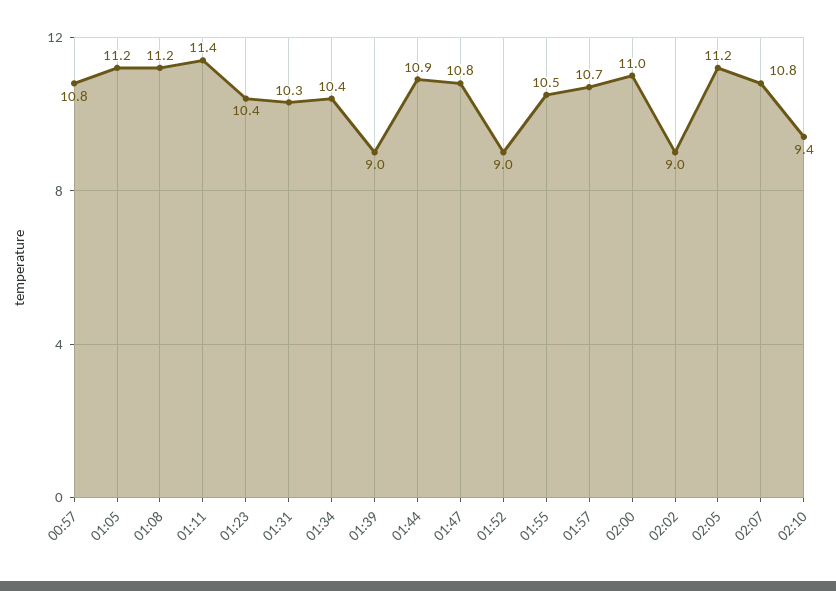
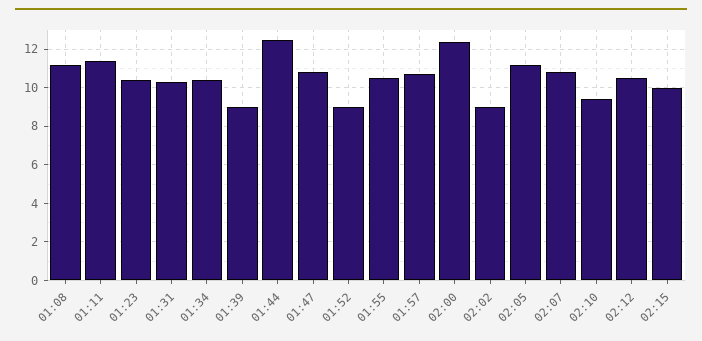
00:57: 10.8 -> none
01:05: 11.2 -> none
01:44: 10.9 -> 12.5
02:00: 11 -> 12.5
02:12: none -> 10.5
02:15: none -> 10

